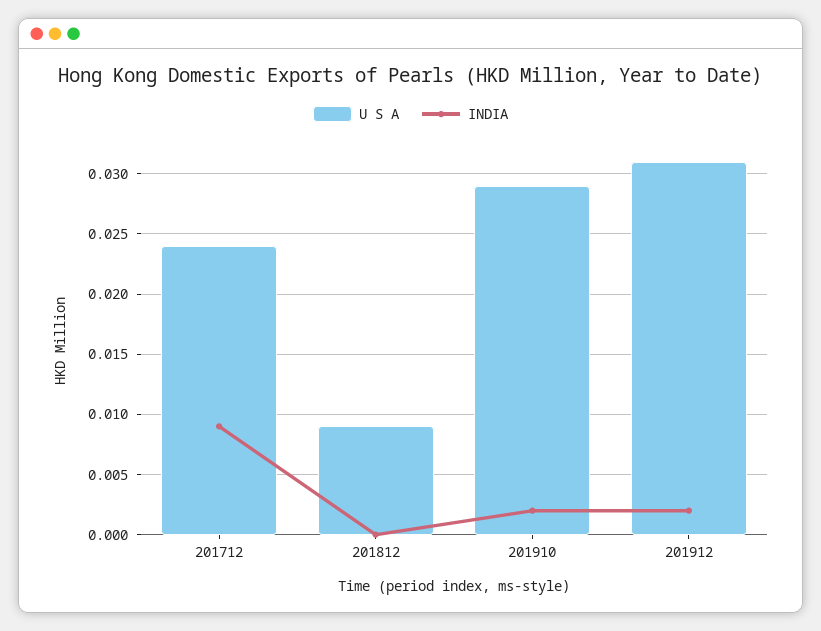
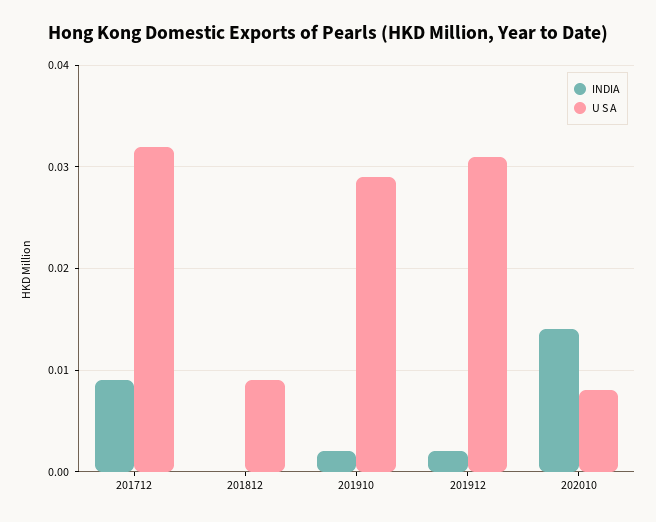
U S A, 201712: 0.024 -> 0.032
INDIA, 202010: none -> 0.014
U S A, 202010: none -> 0.008

